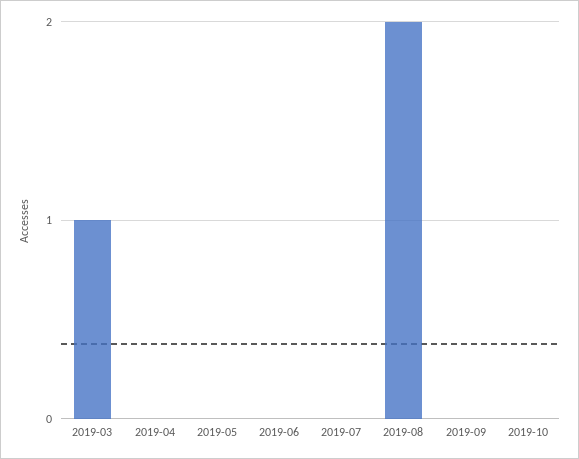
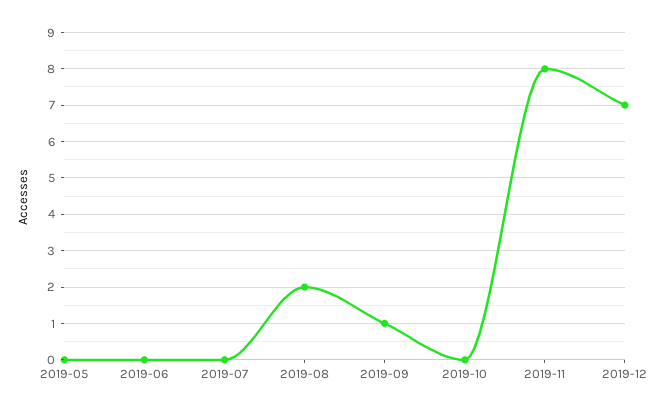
2019-03: 1 -> none
2019-04: 0 -> none
2019-09: 0 -> 1
2019-11: none -> 8
2019-12: none -> 7

